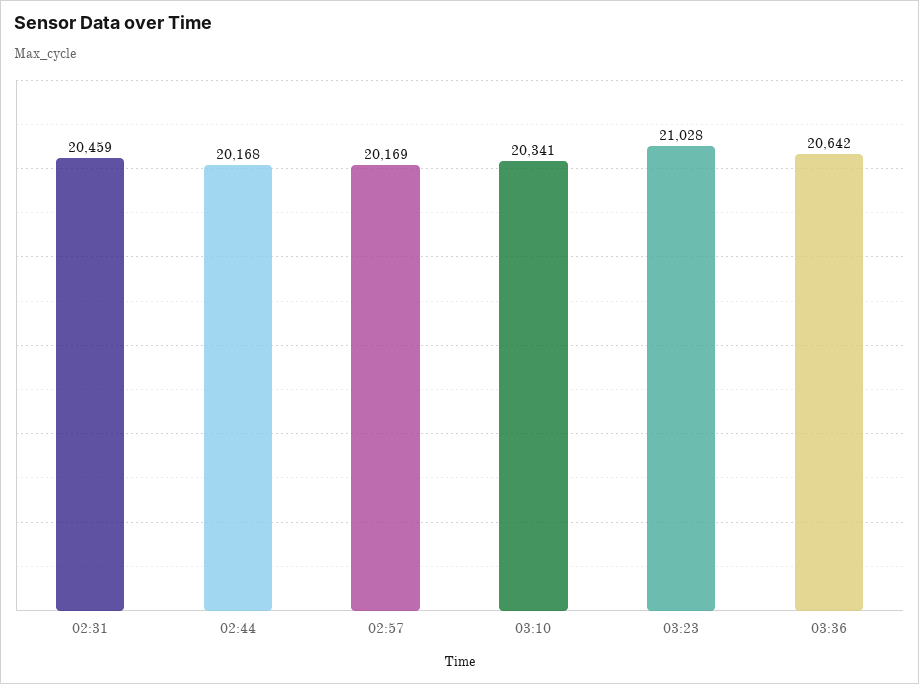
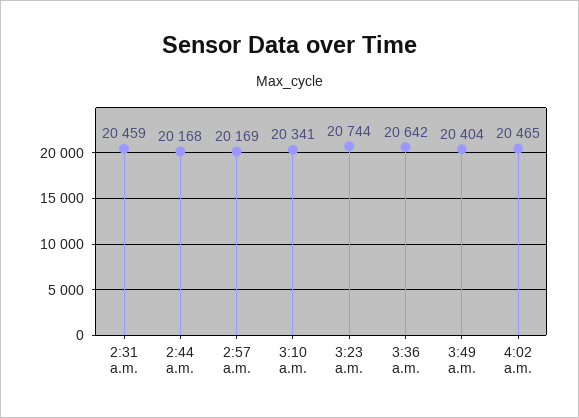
03:23: 21028 -> 20744
3:49 a.m.: none -> 20404
4:02 a.m.: none -> 20465

